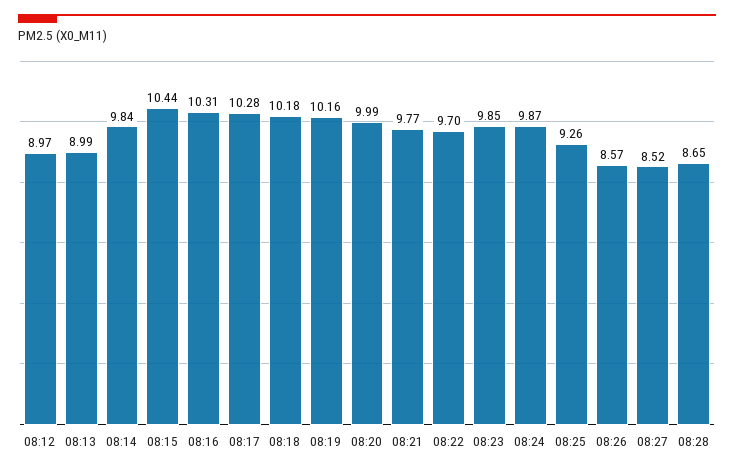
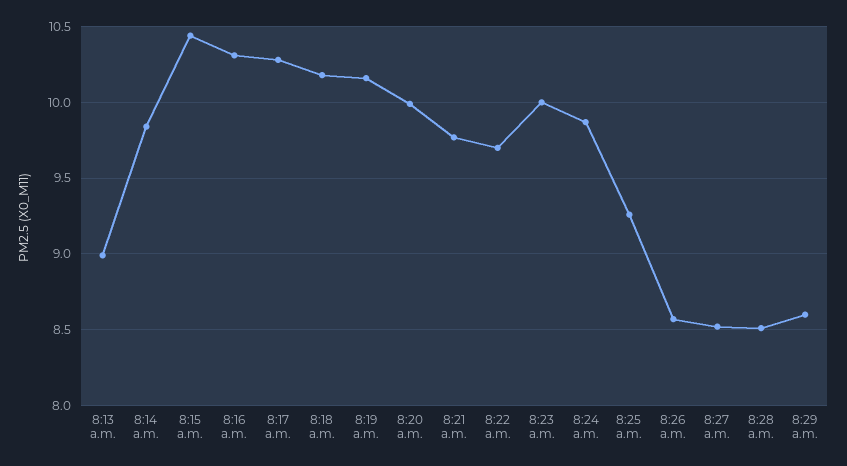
08:12: 8.97 -> none
08:23: 9.85 -> 10
08:28: 8.65 -> 8.5
8:29 a.m.: none -> 8.6

